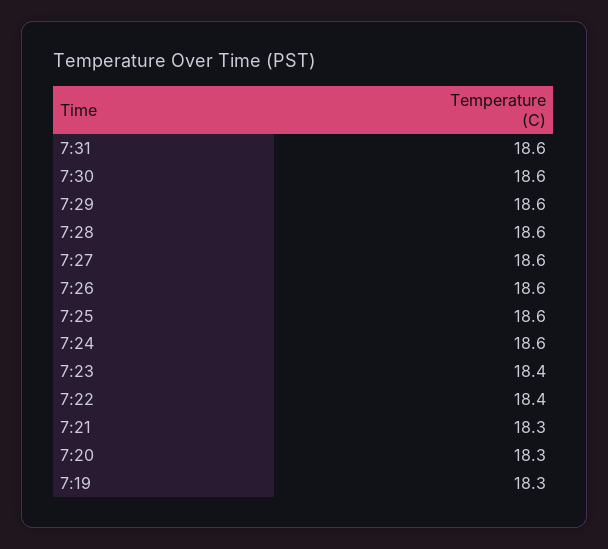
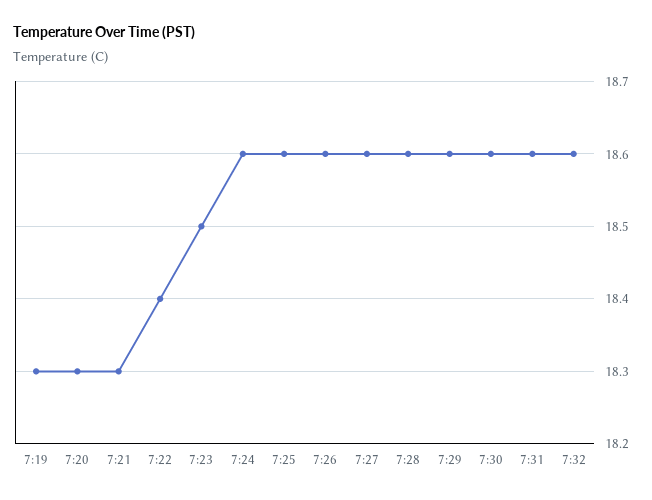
7:23: 18.4 -> 18.5
7:32: none -> 18.6

